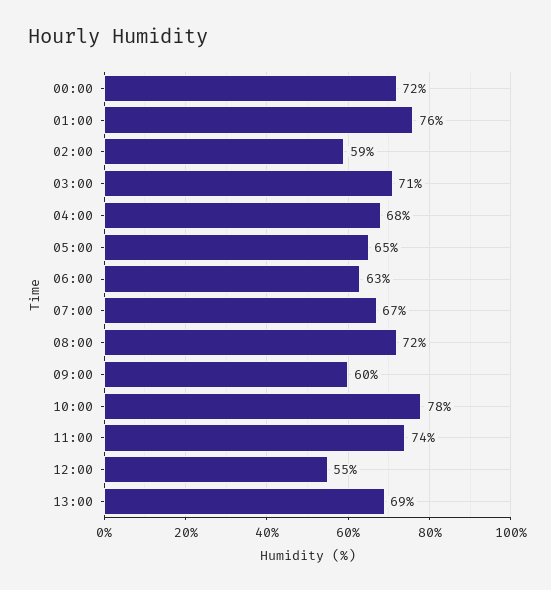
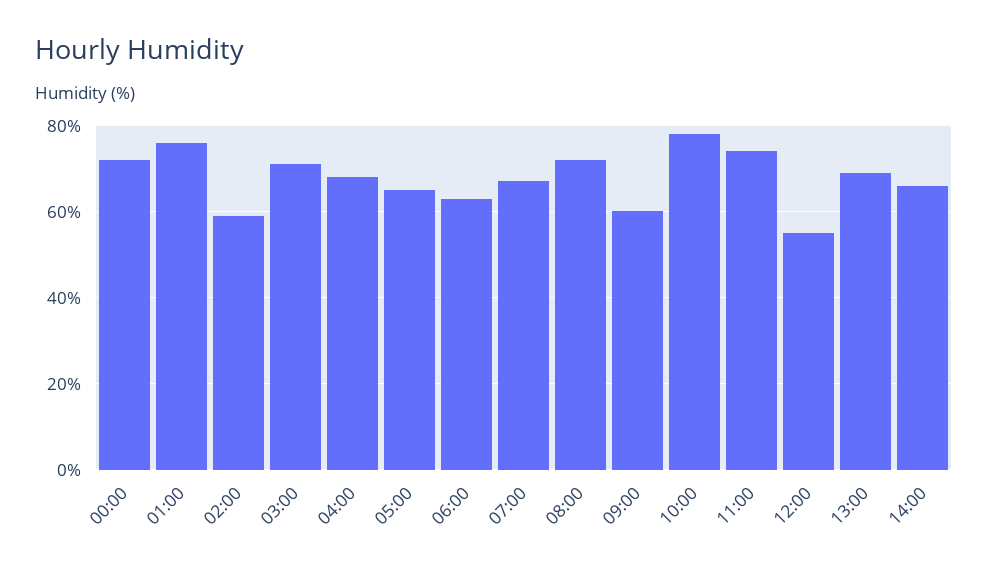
14:00: none -> 65

